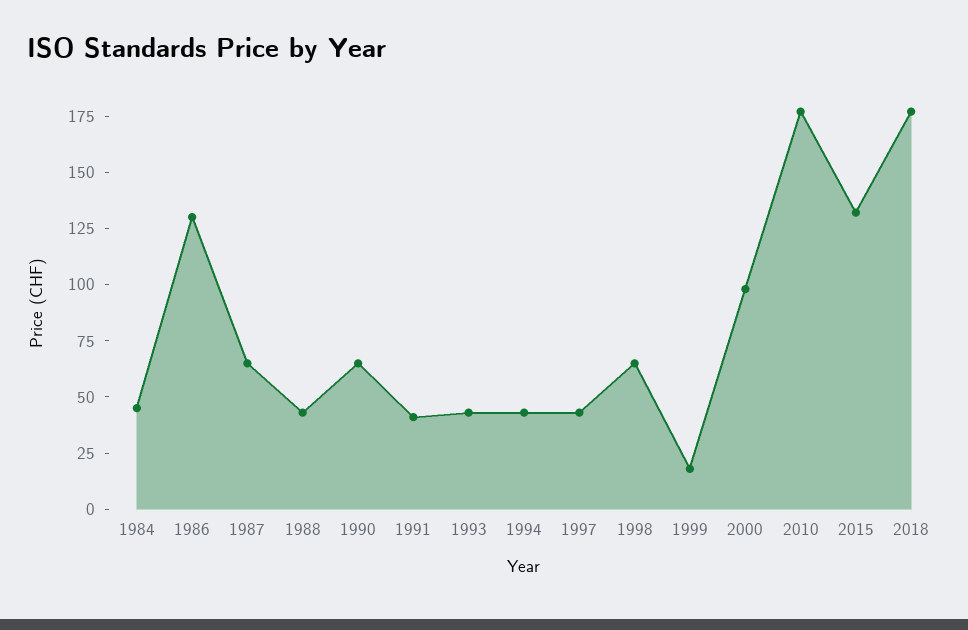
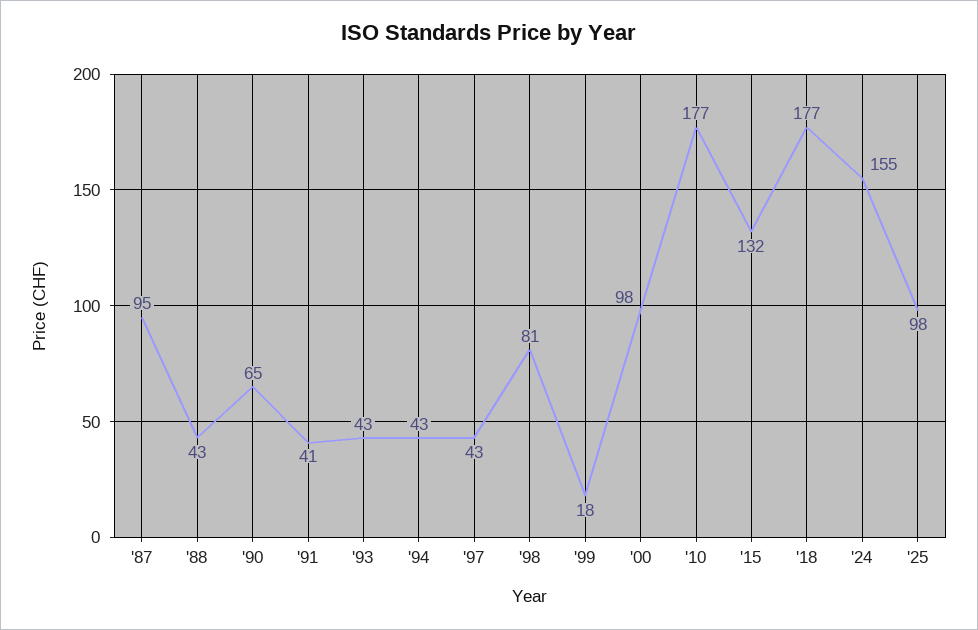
1984: 45 -> none
1986: 130 -> none
1987: 65 -> 95
1998: 65 -> 81
'24: none -> 155
'25: none -> 98

